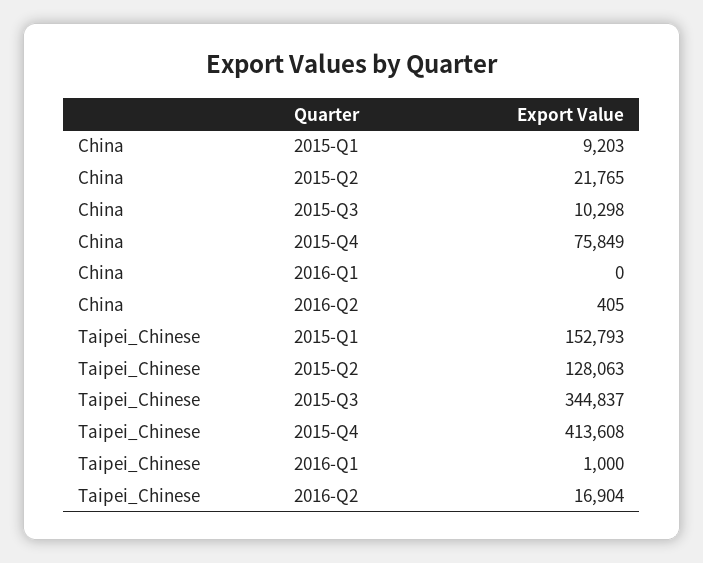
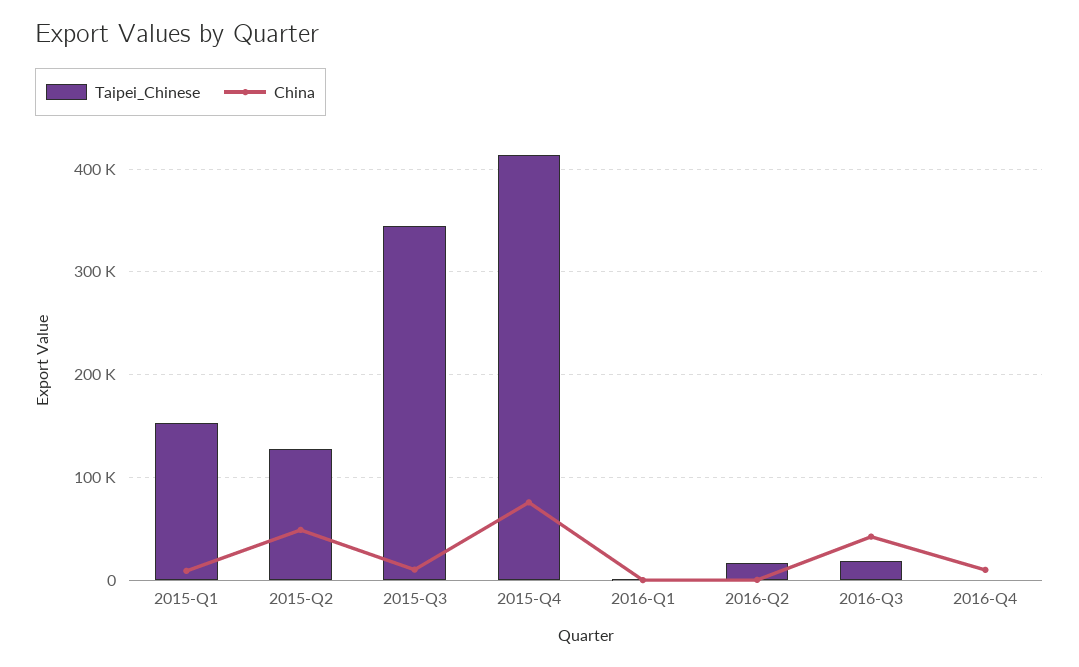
China, 2015-Q2: 21765 -> 50000
Taipei_Chinese, 2016-Q3: none -> 20000
China, 2016-Q3: none -> 40000
Taipei_Chinese, 2016-Q4: none -> 0
China, 2016-Q4: none -> 10000

